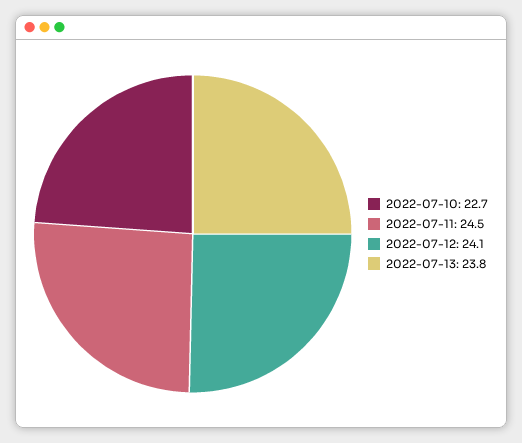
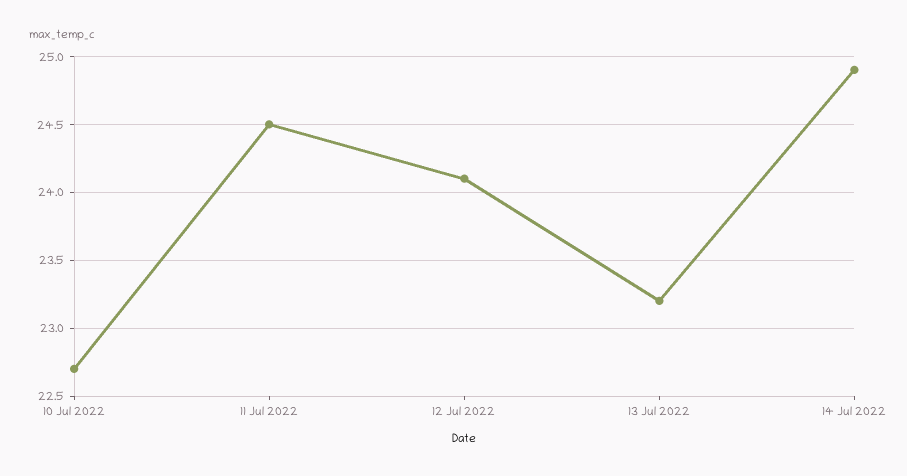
2022-07-13: 23.8 -> 23.2
14 Jul 2022: none -> 24.9

